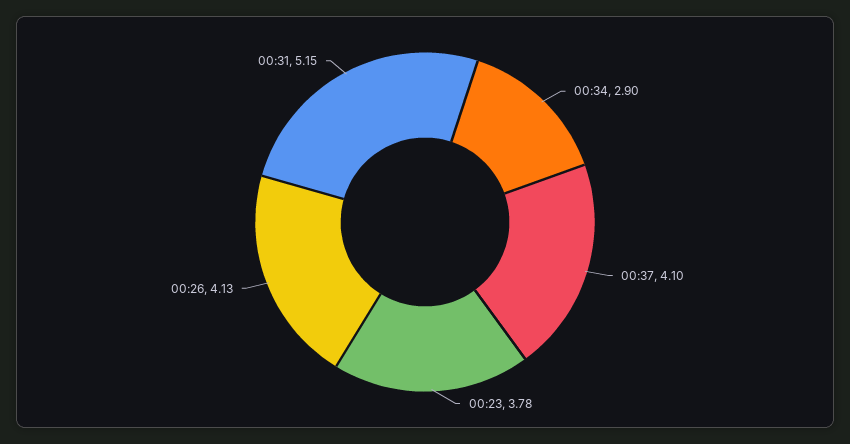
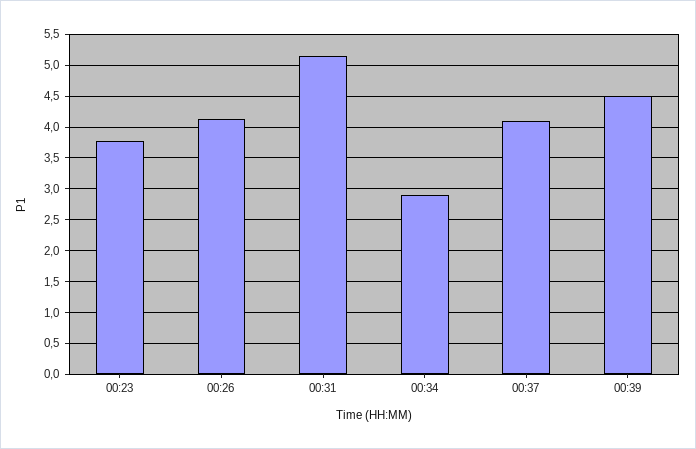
00:39: none -> 4.5

